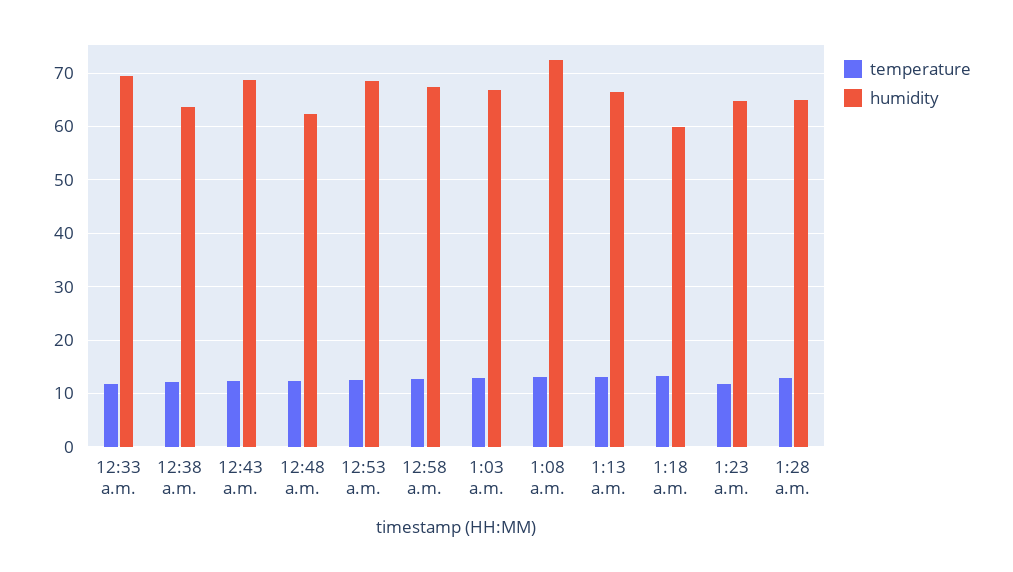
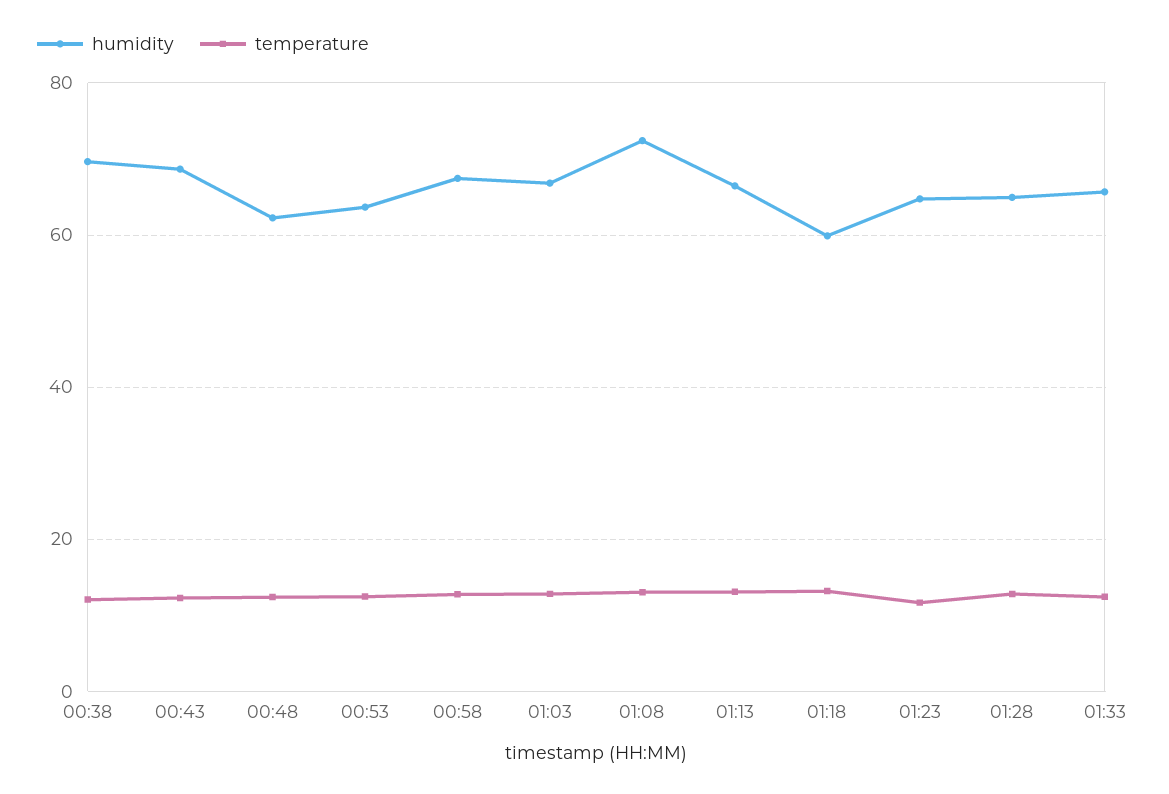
temperature, 12:33 a.m.: 12 -> none
humidity, 12:33 a.m.: 70 -> none
humidity, 12:38 a.m.: 64 -> 70
humidity, 12:53 a.m.: 68 -> 64
humidity, 01:33: none -> 66
temperature, 01:33: none -> 12

